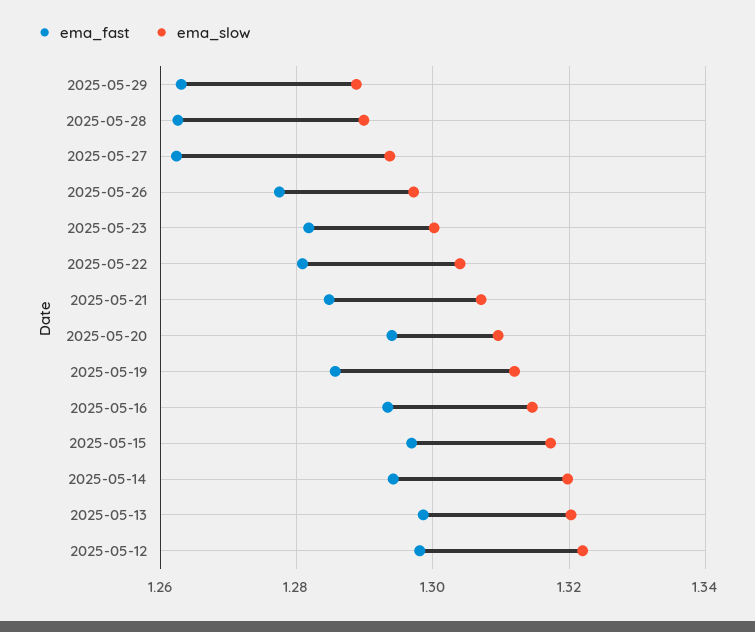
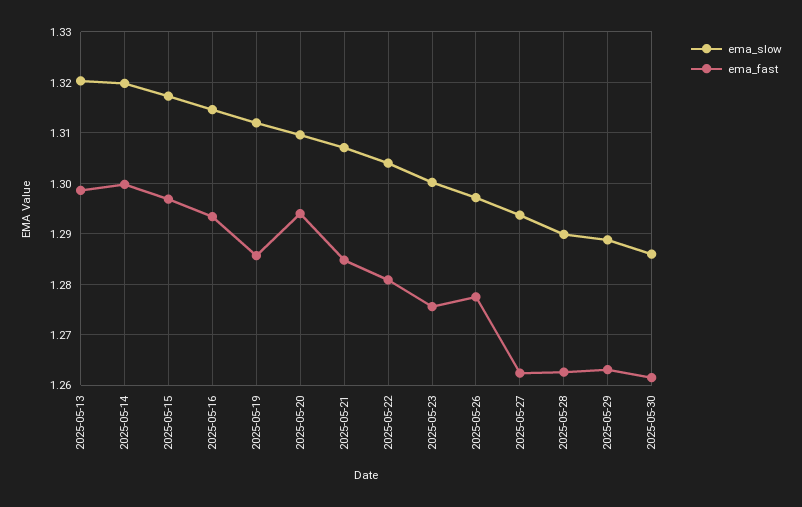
ema_fast, 2025-05-23: 1.282 -> 1.276
ema_fast, 2025-05-14: 1.294 -> 1.3
ema_fast, 2025-05-12: 1.298 -> none
ema_slow, 2025-05-12: 1.322 -> none
ema_slow, 2025-05-30: none -> 1.286
ema_fast, 2025-05-30: none -> 1.262

